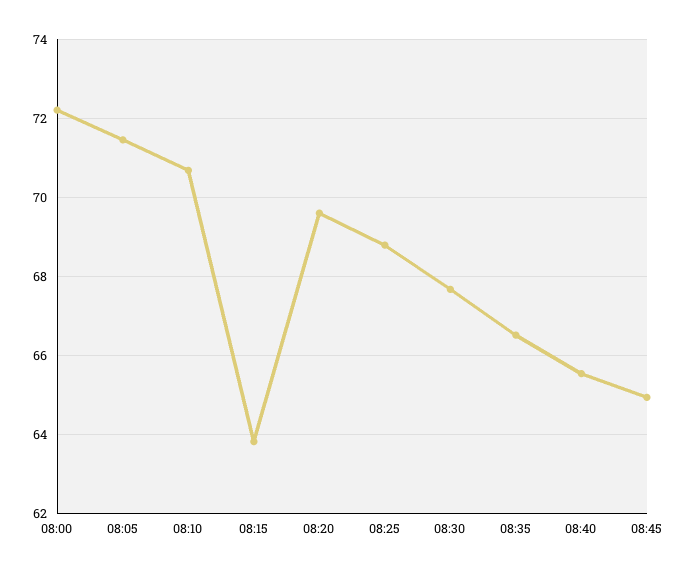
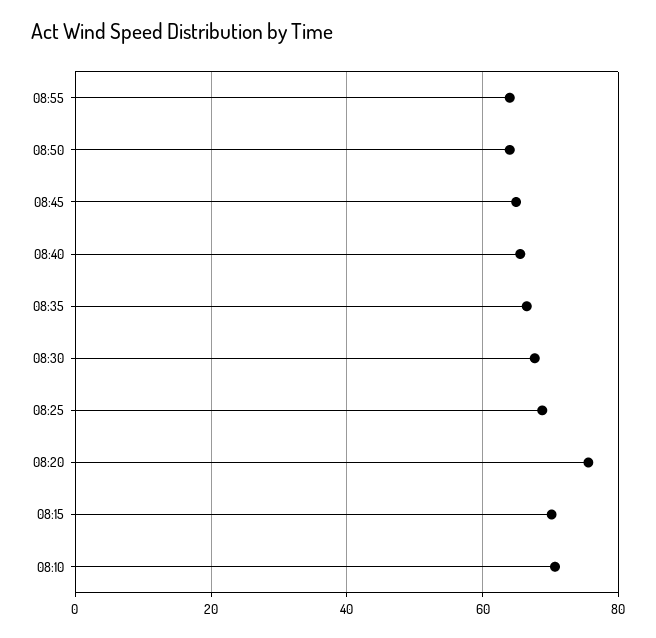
08:00: 72.2 -> none
08:05: 71.4 -> none
08:15: 63.8 -> 70
08:20: 69.6 -> 76
08:55: none -> 64
08:50: none -> 64

